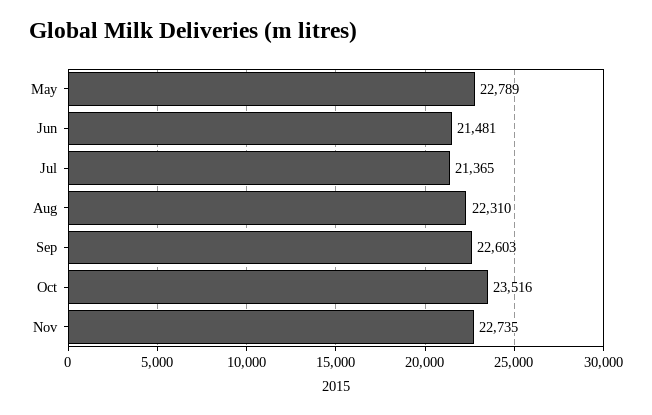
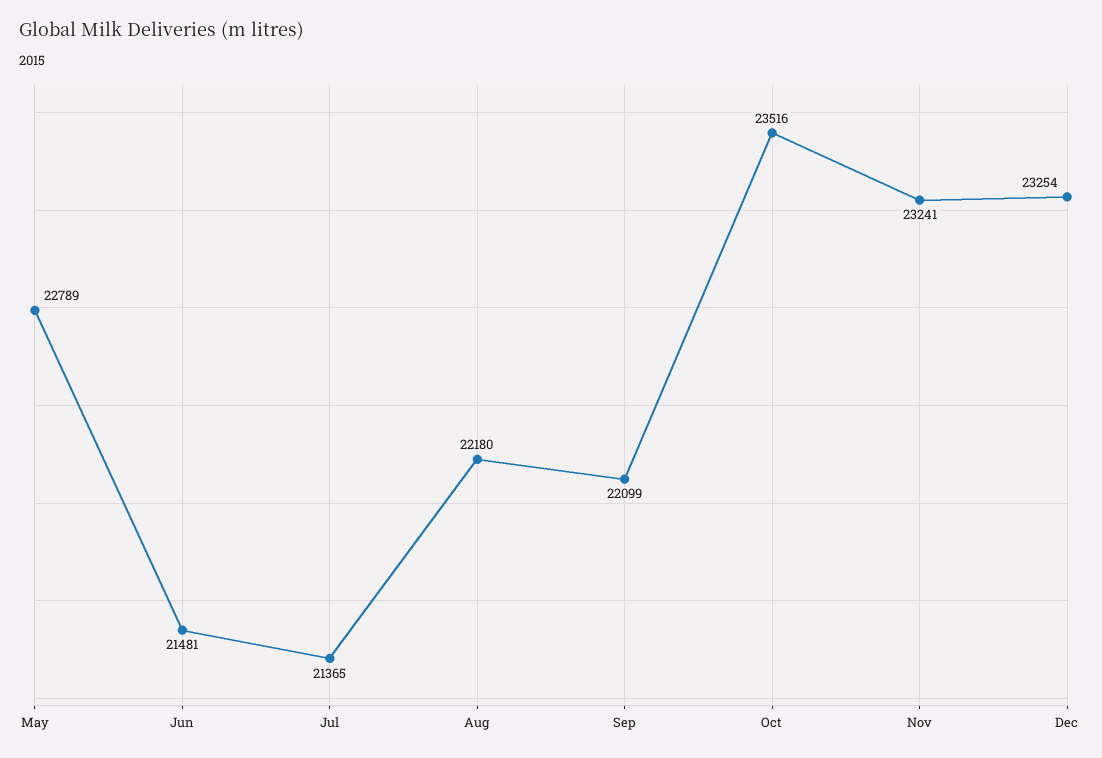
Aug: 22310 -> 22180
Sep: 22603 -> 22099
Nov: 22735 -> 23241
Dec: none -> 23254

